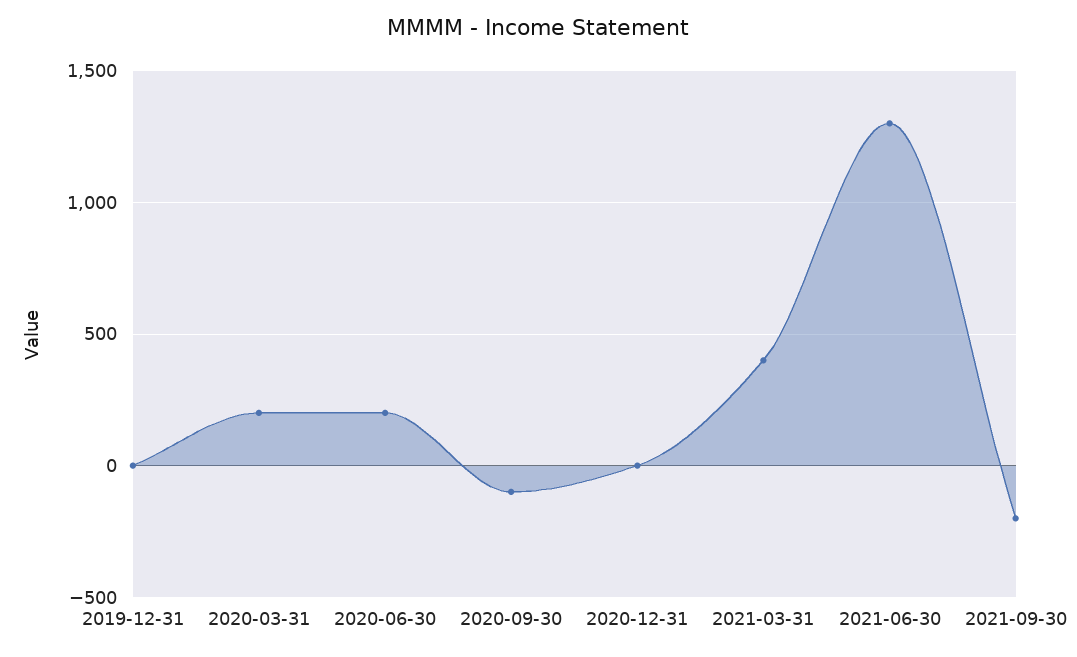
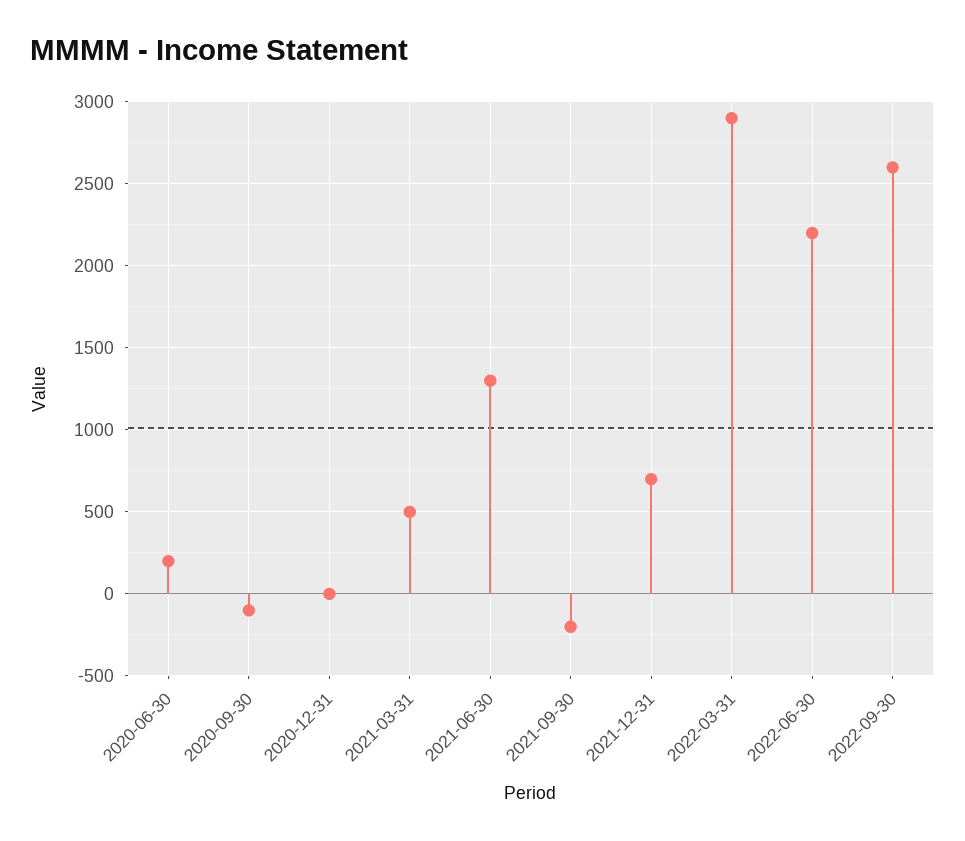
2019-12-31: 0 -> none
2020-03-31: 200 -> none
2021-03-31: 400 -> 500
2021-12-31: none -> 700
2022-03-31: none -> 2900
2022-06-30: none -> 2200
2022-09-30: none -> 2600

